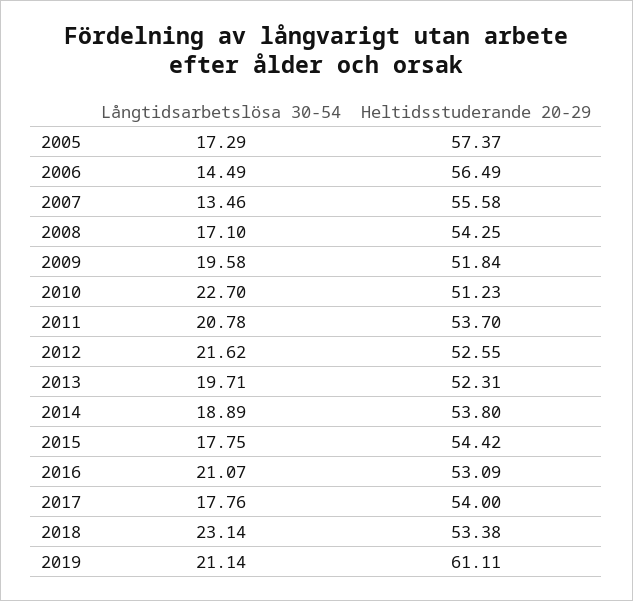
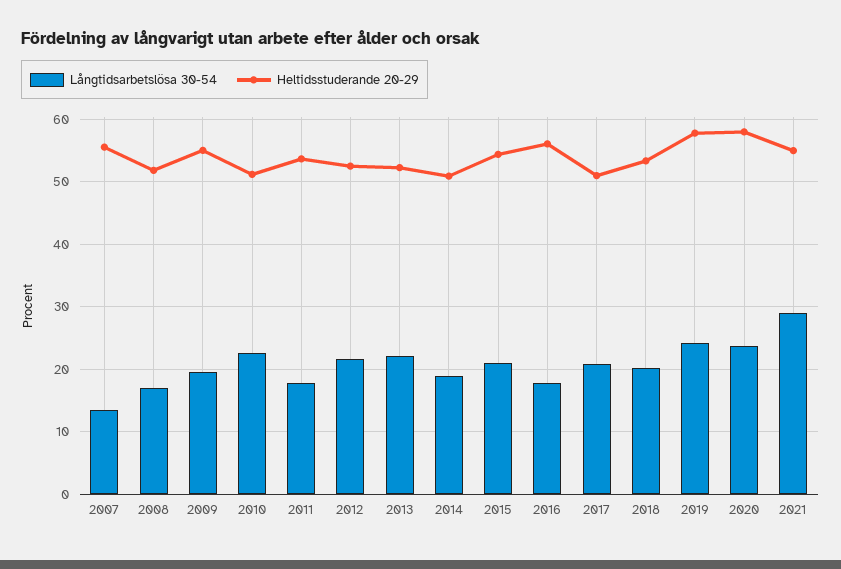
Långtidsarbetslösa 30-54, 2005: 17.29 -> none
Heltidsstuderande 20-29, 2005: 57.37 -> none
Långtidsarbetslösa 30-54, 2006: 14.49 -> none
Heltidsstuderande 20-29, 2006: 56.49 -> none
Heltidsstuderande 20-29, 2008: 54.25 -> 52
Heltidsstuderande 20-29, 2009: 51.84 -> 55
Långtidsarbetslösa 30-54, 2011: 20.78 -> 18
Långtidsarbetslösa 30-54, 2013: 19.71 -> 22
Heltidsstuderande 20-29, 2014: 53.8 -> 51
Långtidsarbetslösa 30-54, 2015: 17.75 -> 21
Långtidsarbetslösa 30-54, 2016: 21.07 -> 18
Heltidsstuderande 20-29, 2016: 53.09 -> 56
Långtidsarbetslösa 30-54, 2017: 17.76 -> 21
Heltidsstuderande 20-29, 2017: 54 -> 51
Långtidsarbetslösa 30-54, 2018: 23.14 -> 20
Långtidsarbetslösa 30-54, 2019: 21.14 -> 24
Heltidsstuderande 20-29, 2019: 61.11 -> 58
Långtidsarbetslösa 30-54, 2020: none -> 24
Heltidsstuderande 20-29, 2020: none -> 58
Långtidsarbetslösa 30-54, 2021: none -> 29
Heltidsstuderande 20-29, 2021: none -> 55

